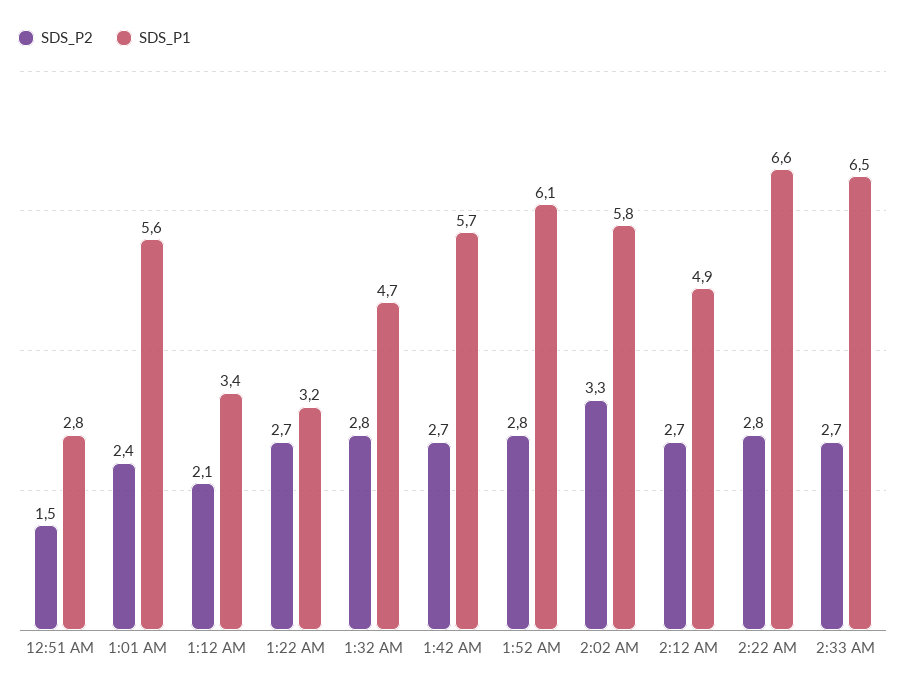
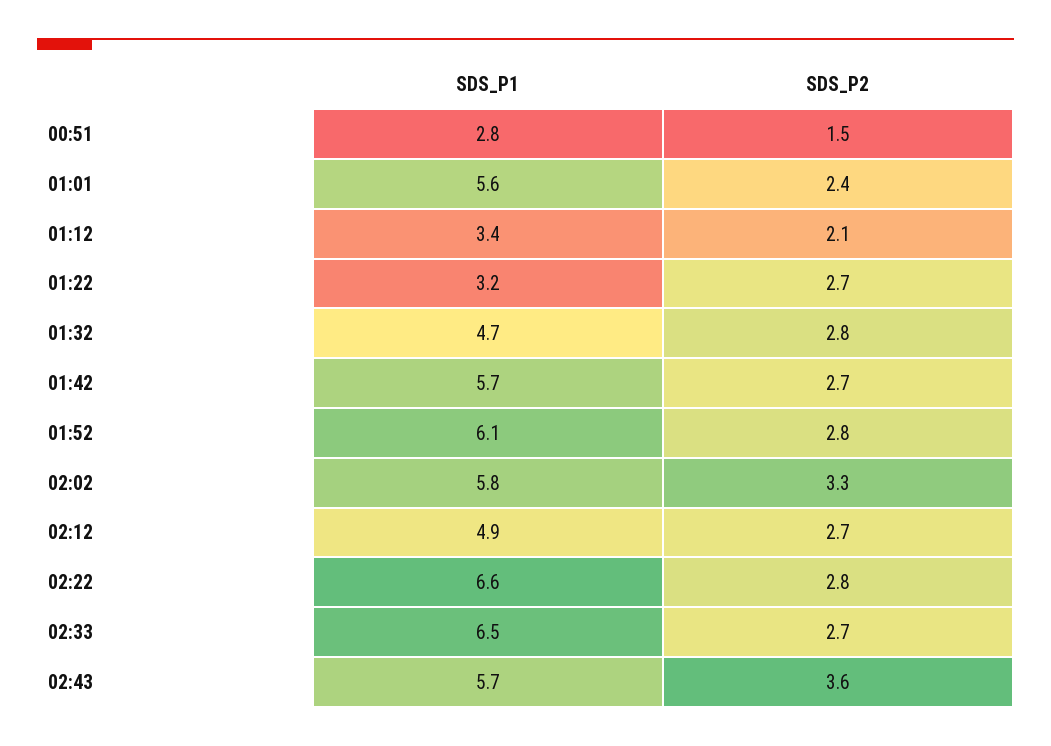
SDS_P1, 02:43: none -> 5.7
SDS_P2, 02:43: none -> 3.6

